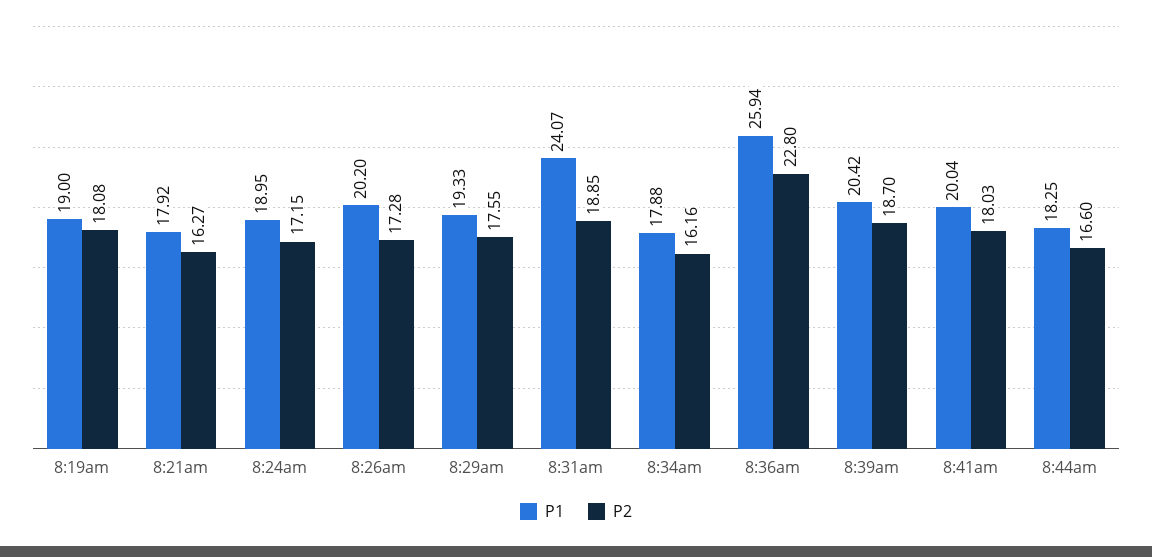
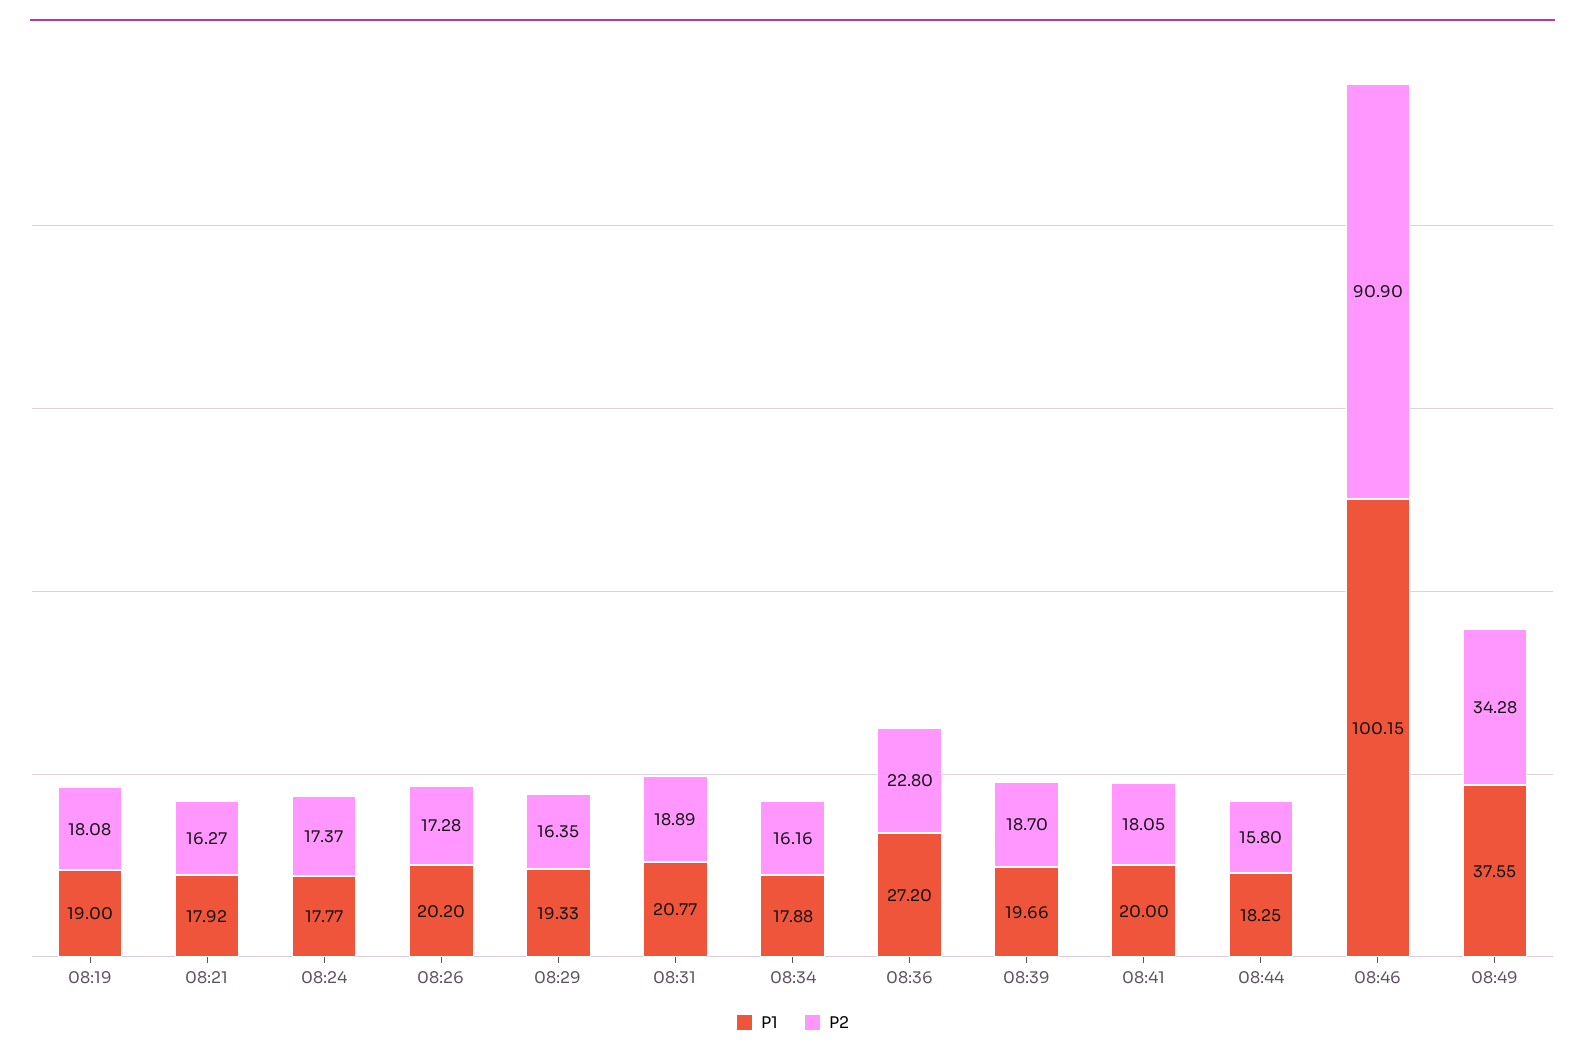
P1, 8:24am: 18.95 -> 17.77
P2, 8:24am: 17.15 -> 17.37
P2, 8:29am: 17.55 -> 16.35
P1, 8:31am: 24.07 -> 20.77
P2, 8:31am: 18.85 -> 18.89
P1, 8:36am: 25.94 -> 27.2
P1, 8:39am: 20.42 -> 19.66
P1, 8:41am: 20.04 -> 20
P2, 8:41am: 18.03 -> 18.05
P2, 8:44am: 16.6 -> 15.8
P1, 08:46: none -> 100.15
P2, 08:46: none -> 90.9
P1, 08:49: none -> 37.55
P2, 08:49: none -> 34.28

